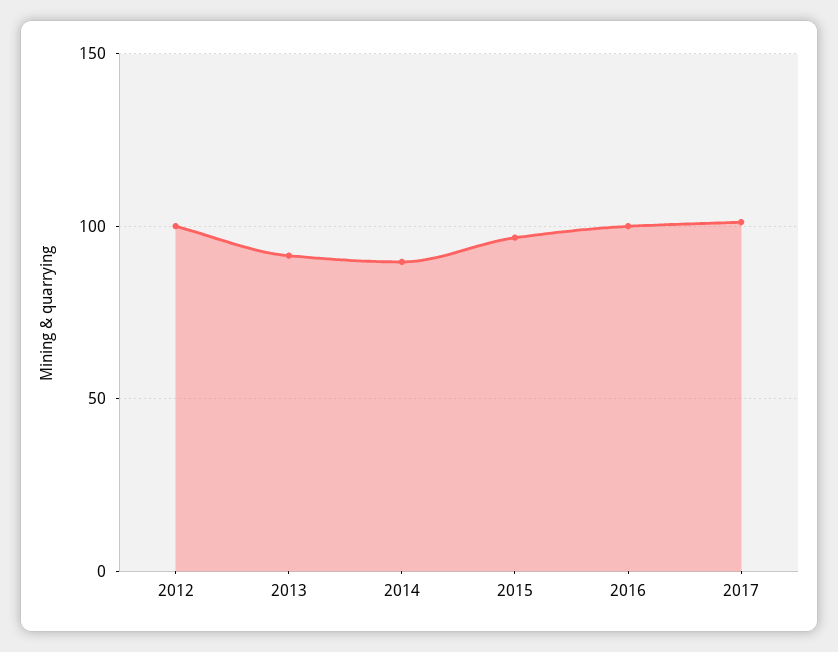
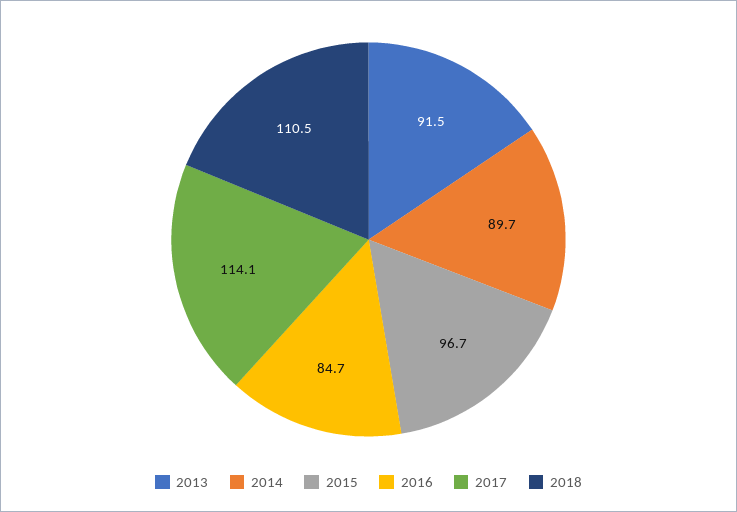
2012: 100 -> none
2016: 100 -> 84.7
2017: 100 -> 114.1
2018: none -> 110.5

